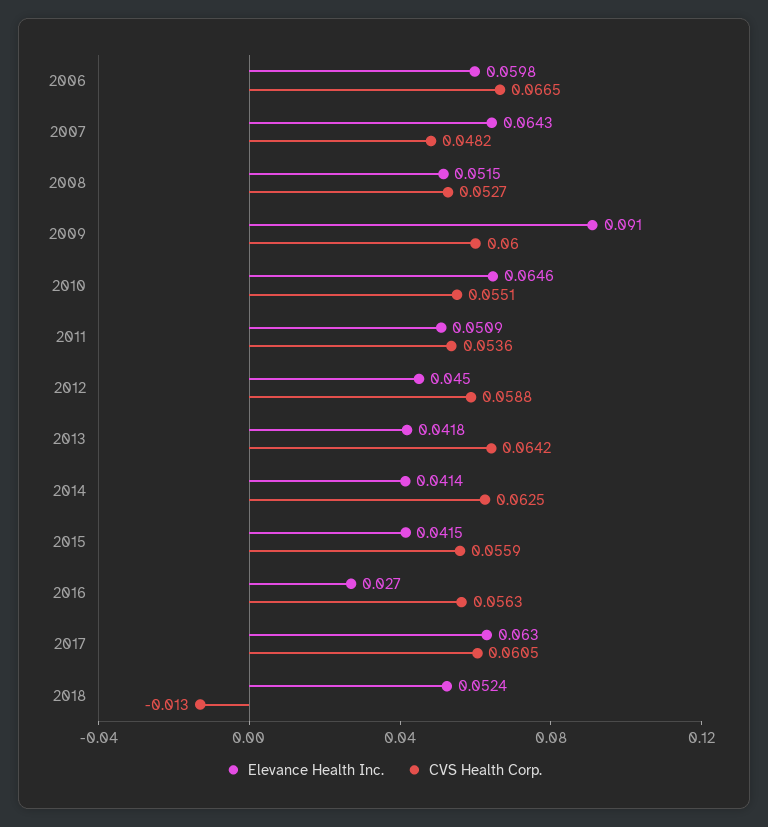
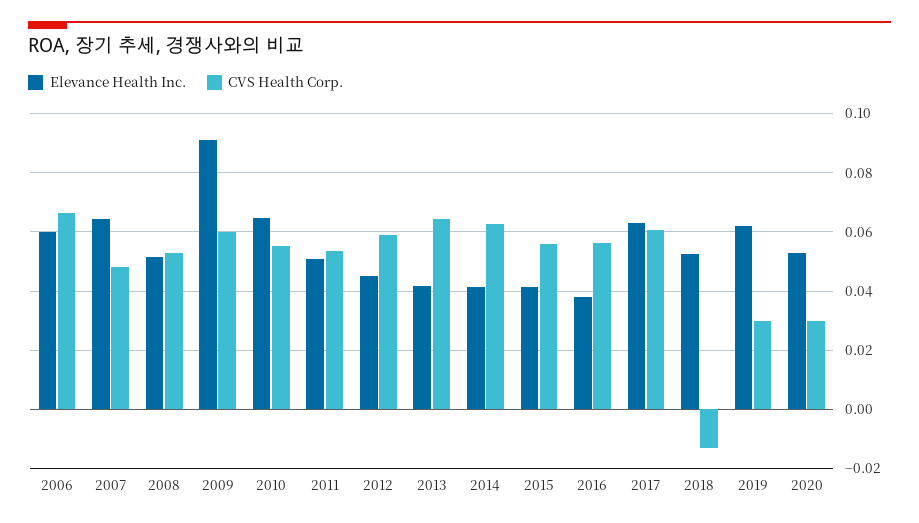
Elevance Health Inc., 2016: 0.027 -> 0.0375
Elevance Health Inc., 2019: none -> 0.0625
CVS Health Corp., 2019: none -> 0.03
Elevance Health Inc., 2020: none -> 0.0525
CVS Health Corp., 2020: none -> 0.03

